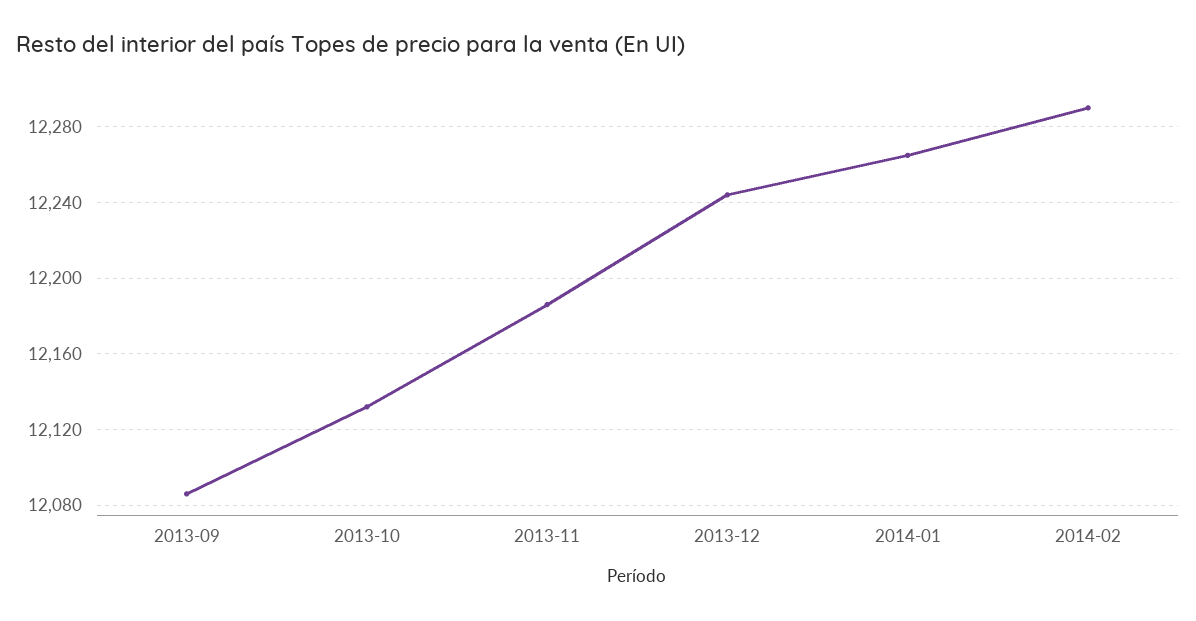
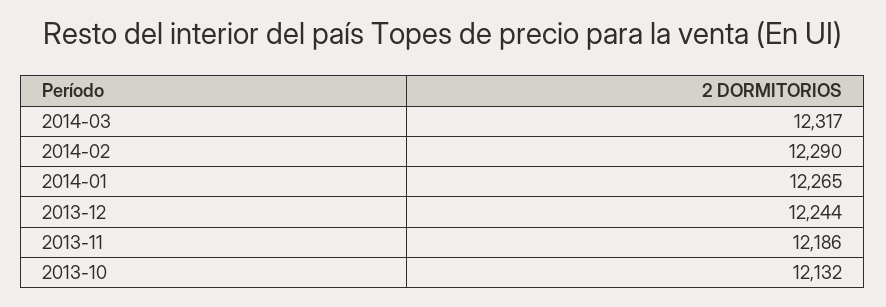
2013-09: 12085 -> none
2014-03: none -> 12317

